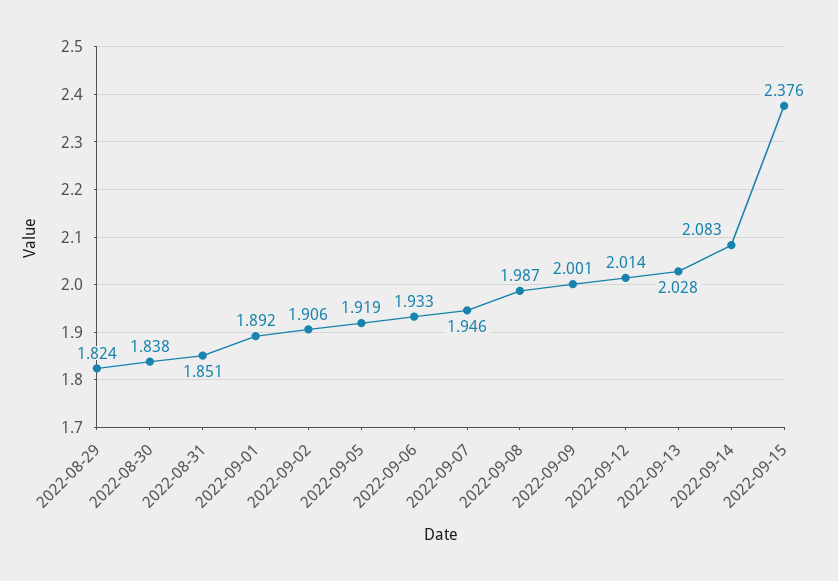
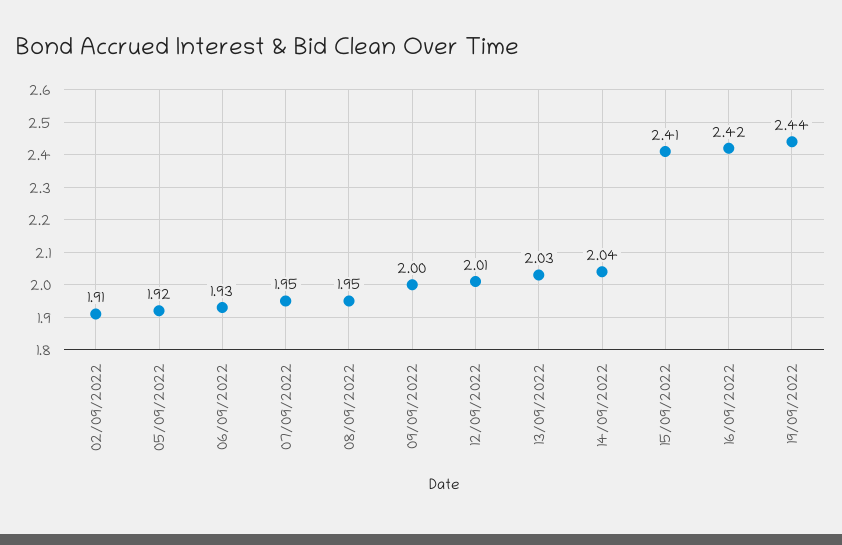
2022-08-29: 1.824 -> none
2022-08-30: 1.838 -> none
2022-08-31: 1.851 -> none
2022-09-01: 1.892 -> none
2022-09-08: 1.987 -> 1.95
2022-09-14: 2.083 -> 2.04
2022-09-15: 2.376 -> 2.41
16/09/2022: none -> 2.42
19/09/2022: none -> 2.44

